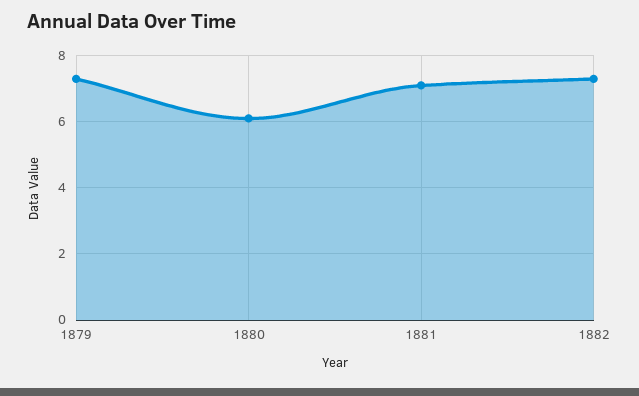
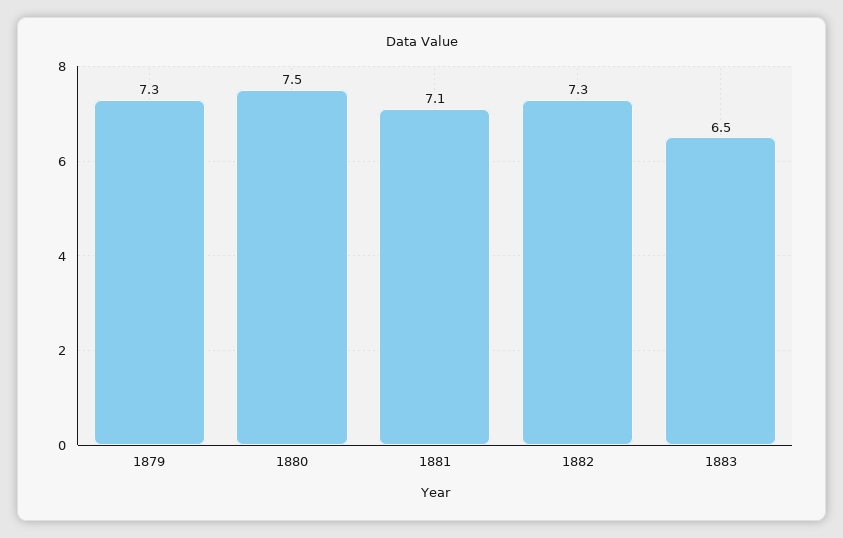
1880: 6 -> 7.5
1883: none -> 6.5

